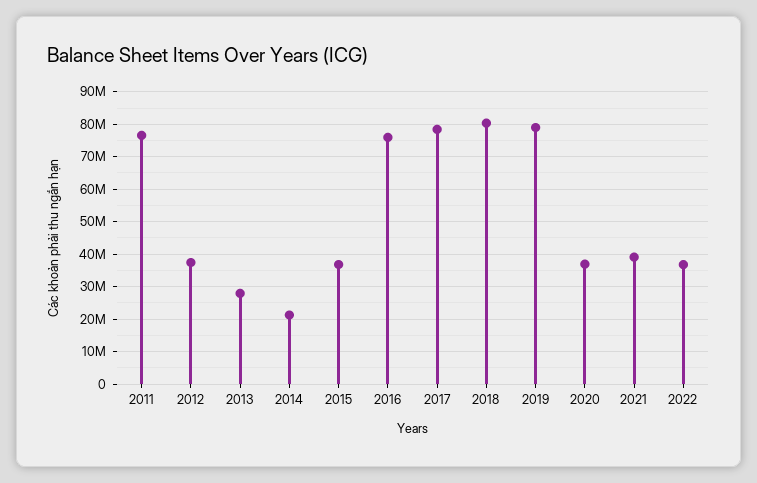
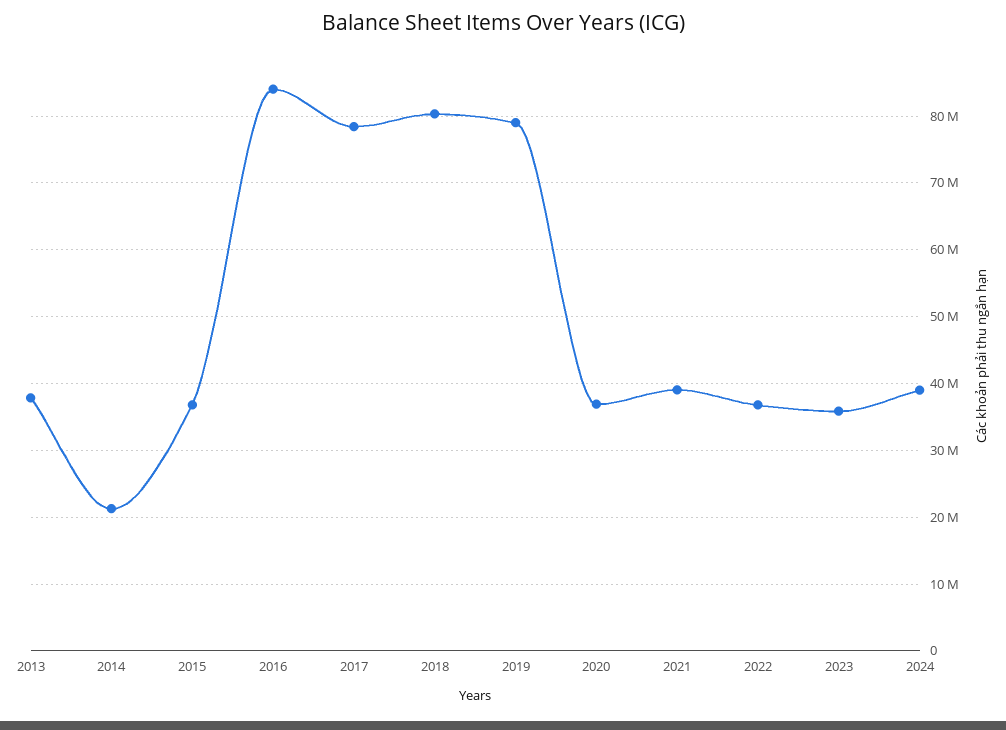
2011: 76000000 -> none
2012: 38000000 -> none
2013: 28000000 -> 38000000
2016: 76000000 -> 84000000
2023: none -> 36000000
2024: none -> 39000000

